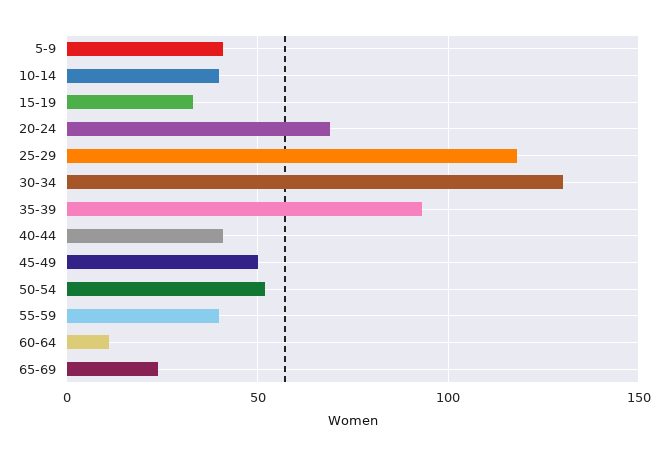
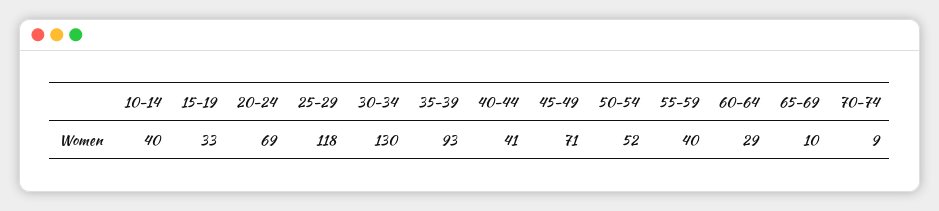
5-9: 40 -> none
45-49: 50 -> 71
60-64: 10 -> 29
65-69: 25 -> 10
70-74: none -> 9

